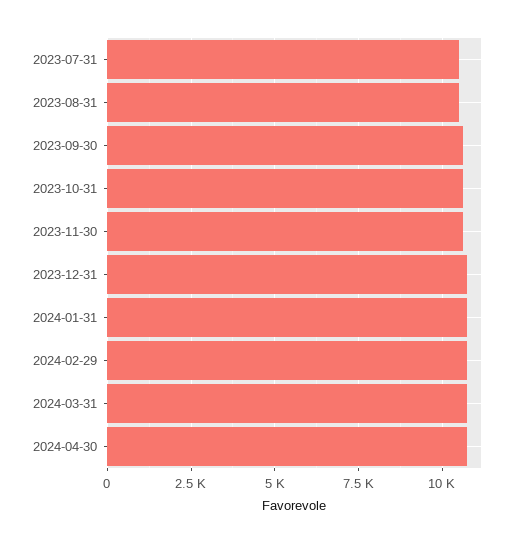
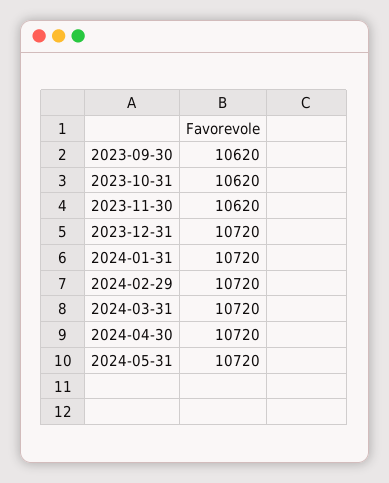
2023-07-31: 10500 -> none
2023-08-31: 10500 -> none
2024-05-31: none -> 10720

